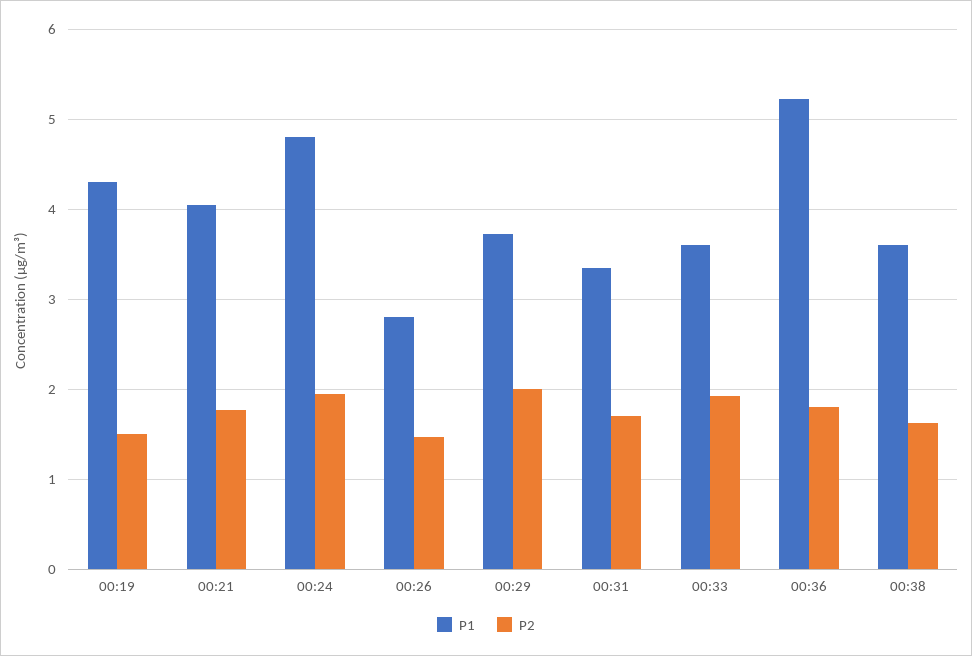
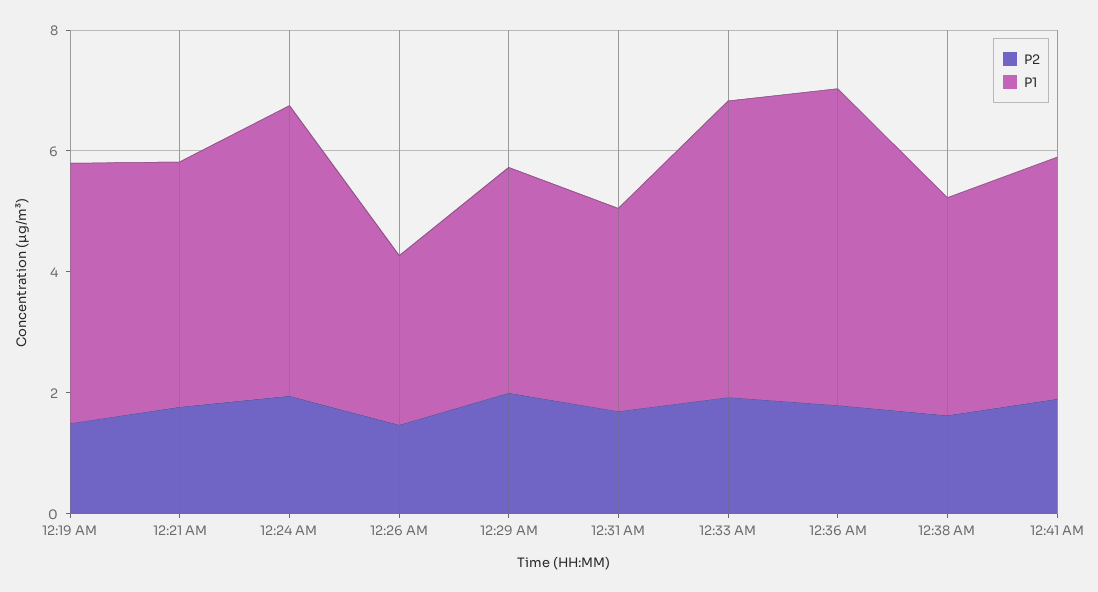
P1, 00:33: 3.6 -> 5
P2, 12:41 AM: none -> 2
P1, 12:41 AM: none -> 4

